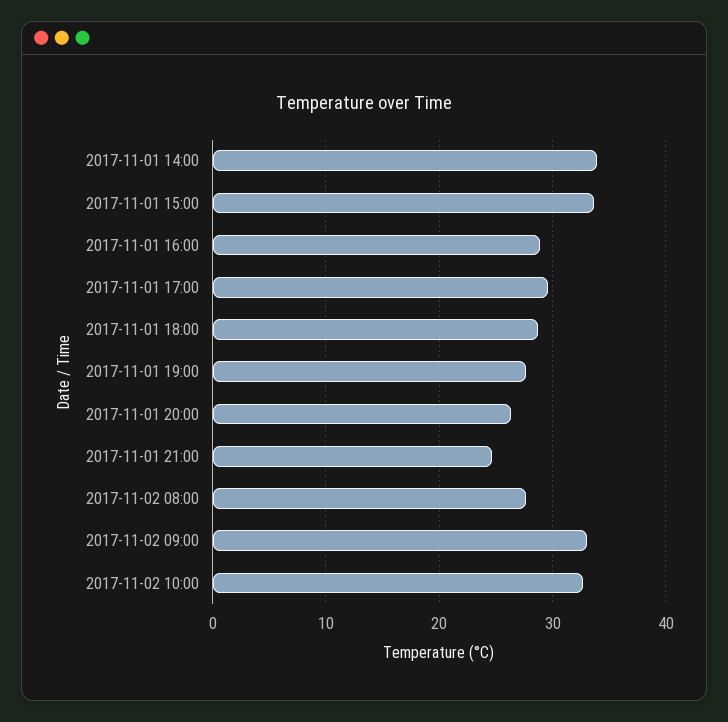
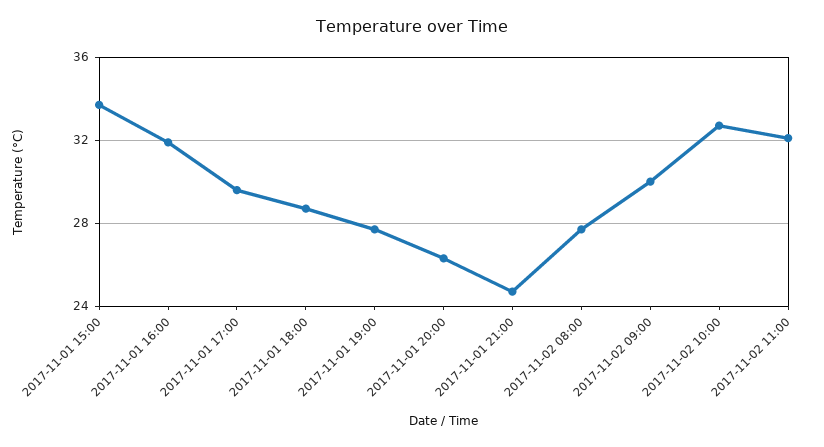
2017-11-01 14:00: 34 -> none
2017-11-01 16:00: 29 -> 32
2017-11-02 09:00: 33 -> 30
2017-11-02 11:00: none -> 32

